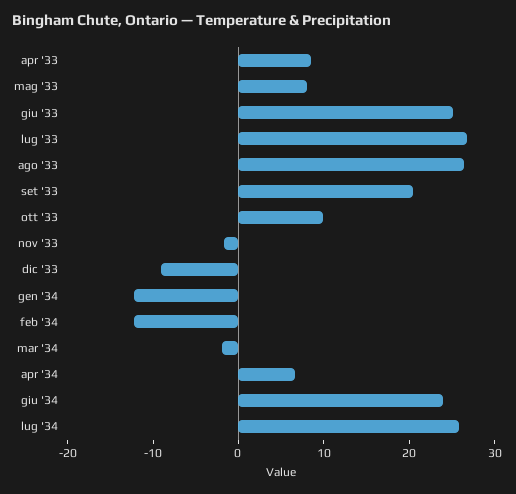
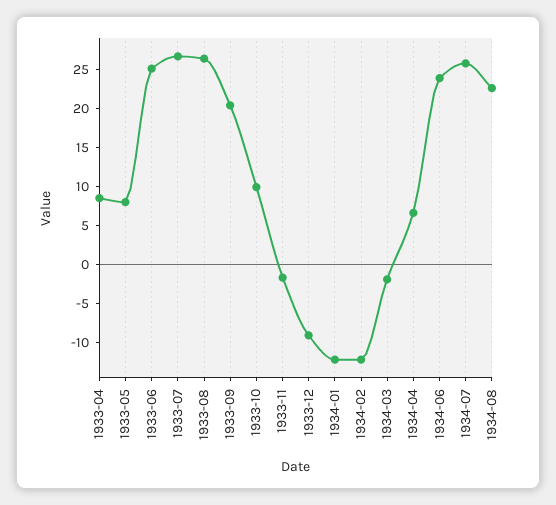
1934-08: none -> 22.5

